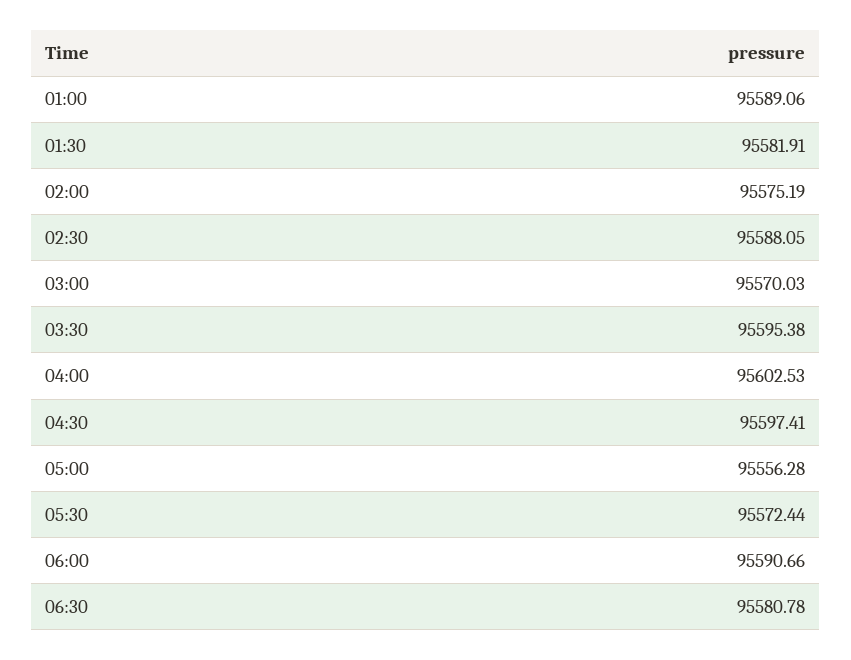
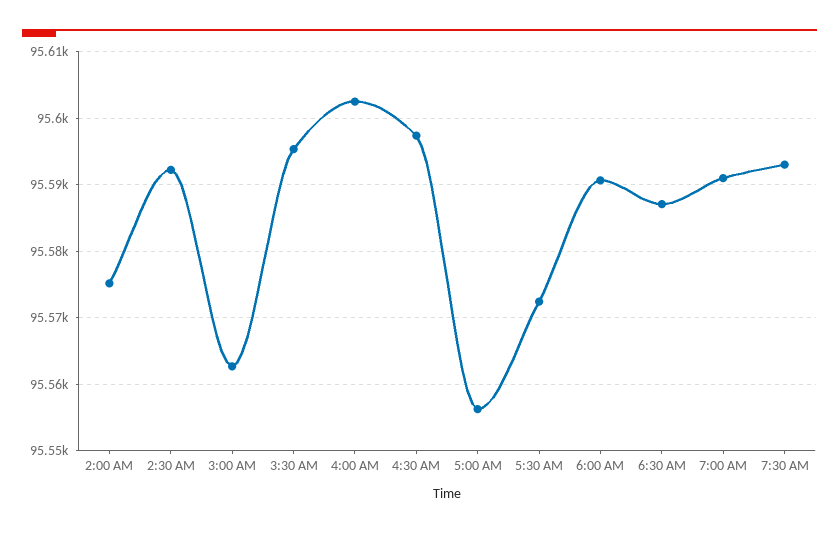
01:00: 95589.06 -> none
01:30: 95581.91 -> none
02:30: 95588.05 -> 95592
03:00: 95570.03 -> 95563
06:30: 95580.78 -> 95587
7:00 AM: none -> 95591
7:30 AM: none -> 95593

